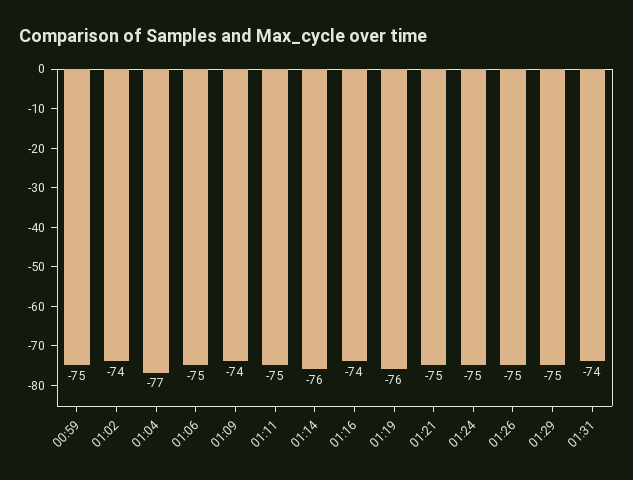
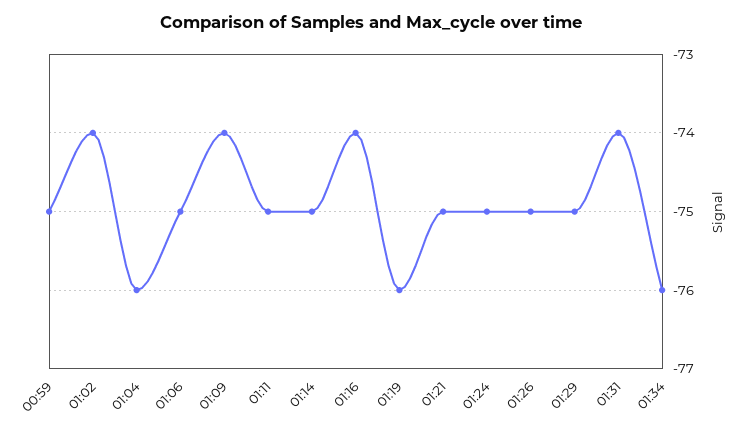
01:04: -77 -> -76
01:14: -76 -> -75
01:34: none -> -76

